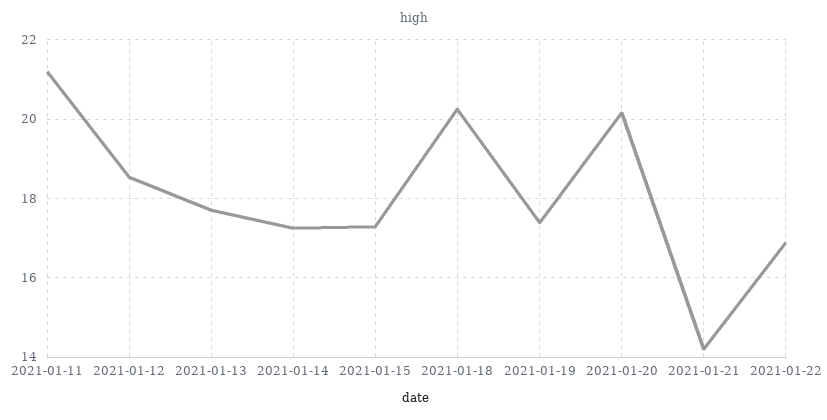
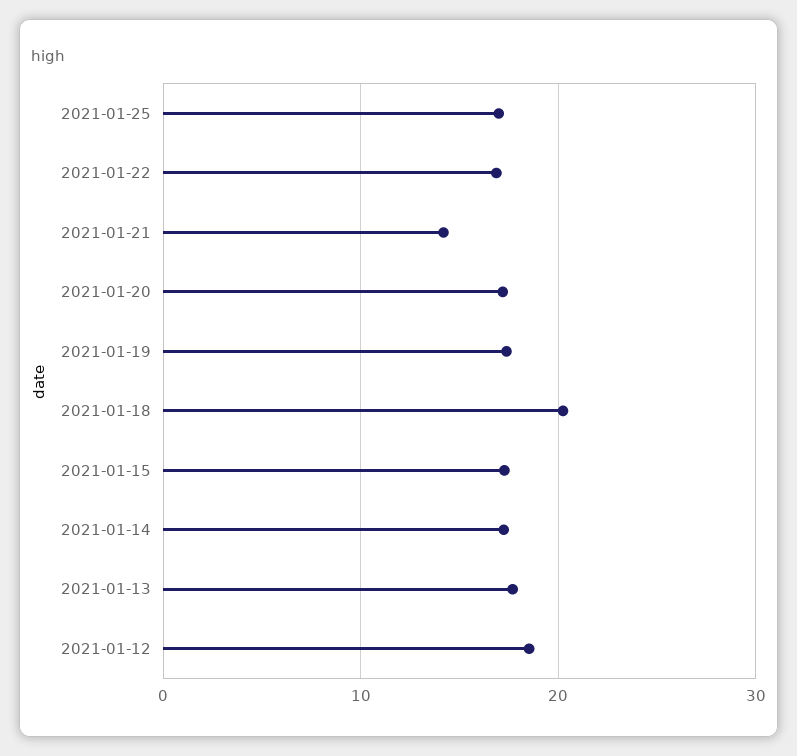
2021-01-11: 21.2 -> none
2021-01-20: 20.2 -> 17
2021-01-25: none -> 17

